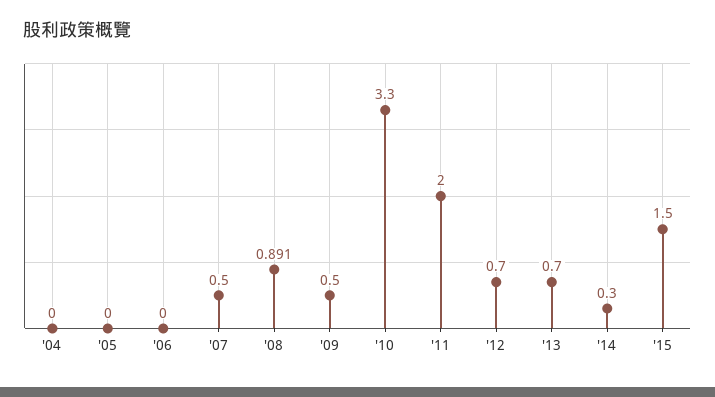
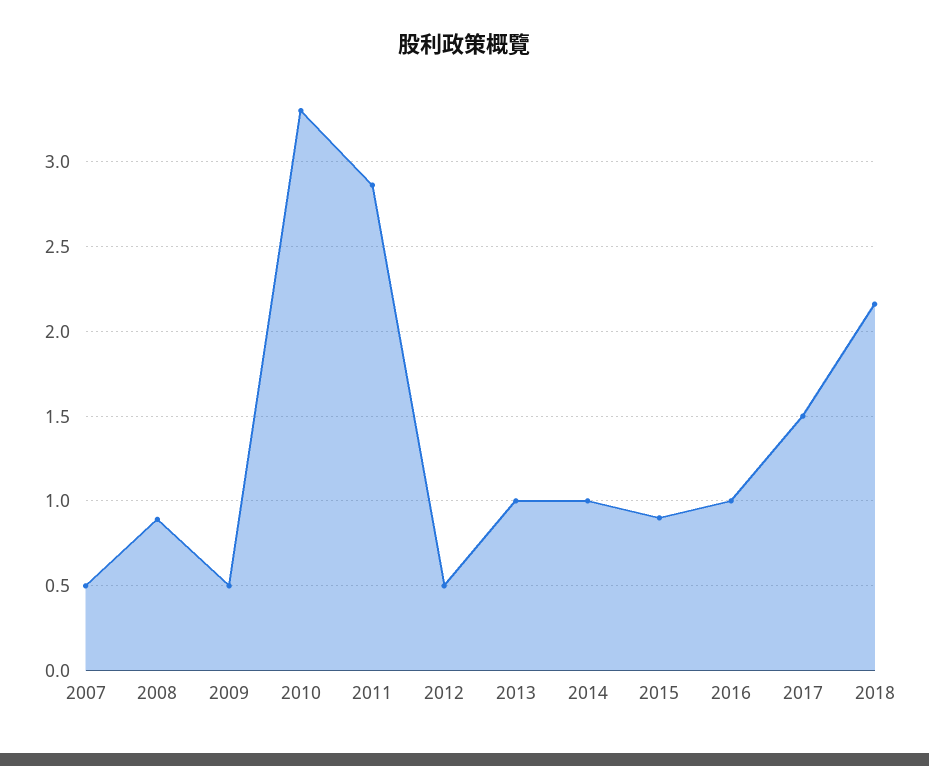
'04: 0 -> none
'05: 0 -> none
'06: 0 -> none
'11: 2 -> 2.85
'12: 0.7 -> 0.5
'13: 0.7 -> 1
'14: 0.3 -> 1
'15: 1.5 -> 0.9
2016: none -> 1
2017: none -> 1.5
2018: none -> 2.15

